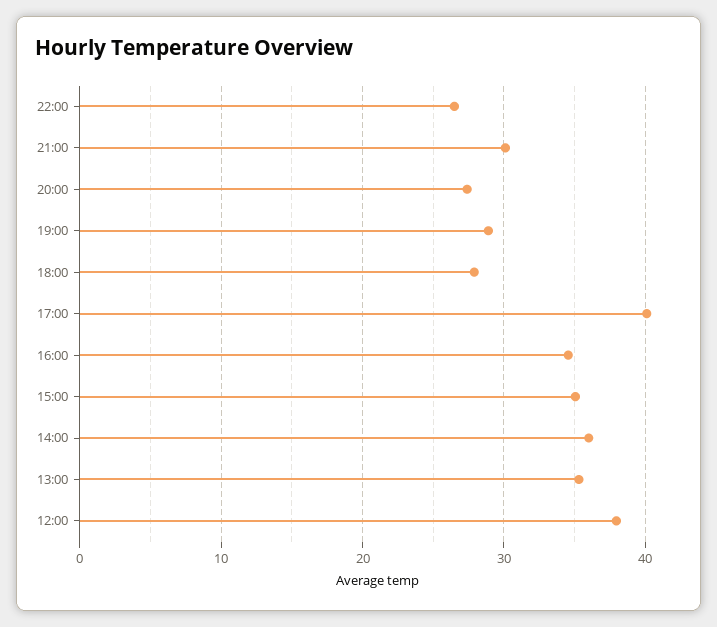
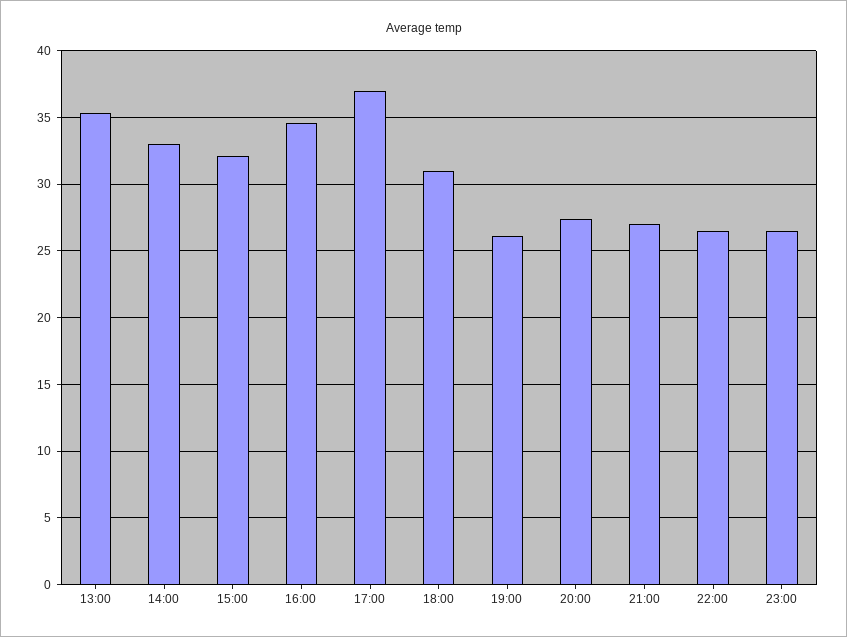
21:00: 30 -> 27
19:00: 29 -> 26
18:00: 28 -> 31
17:00: 40 -> 37
15:00: 35 -> 32
14:00: 36 -> 33
12:00: 38 -> none
23:00: none -> 26.5

